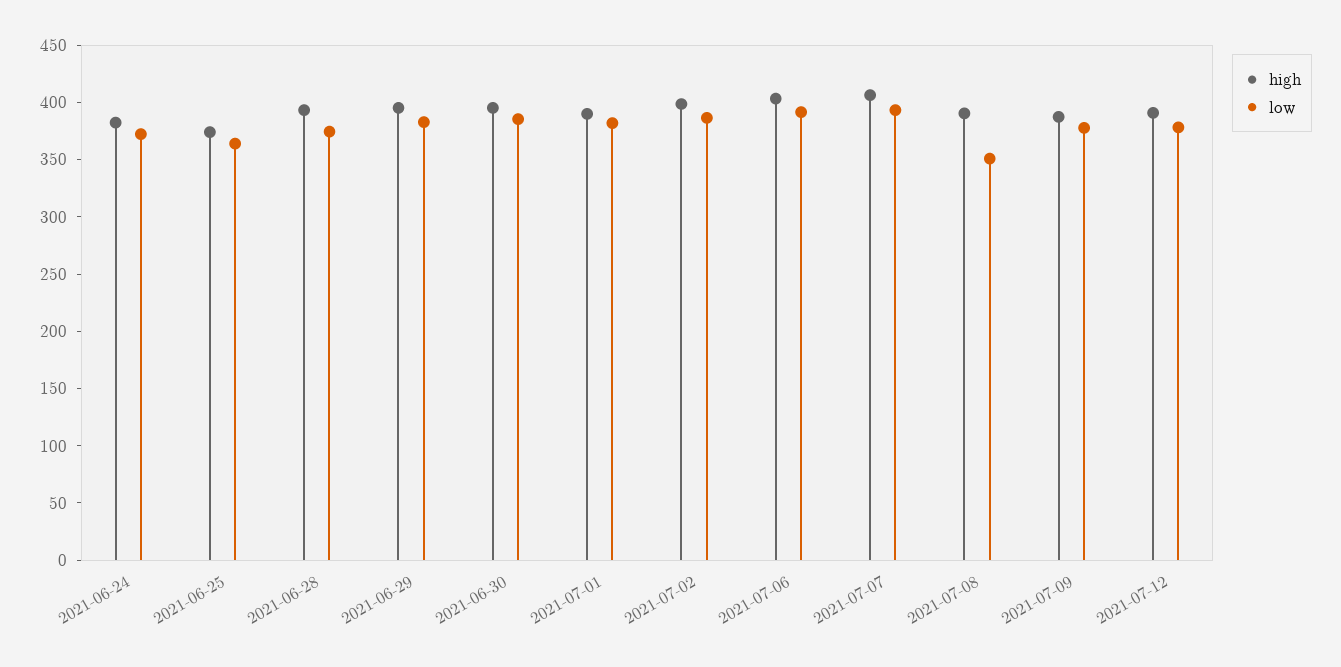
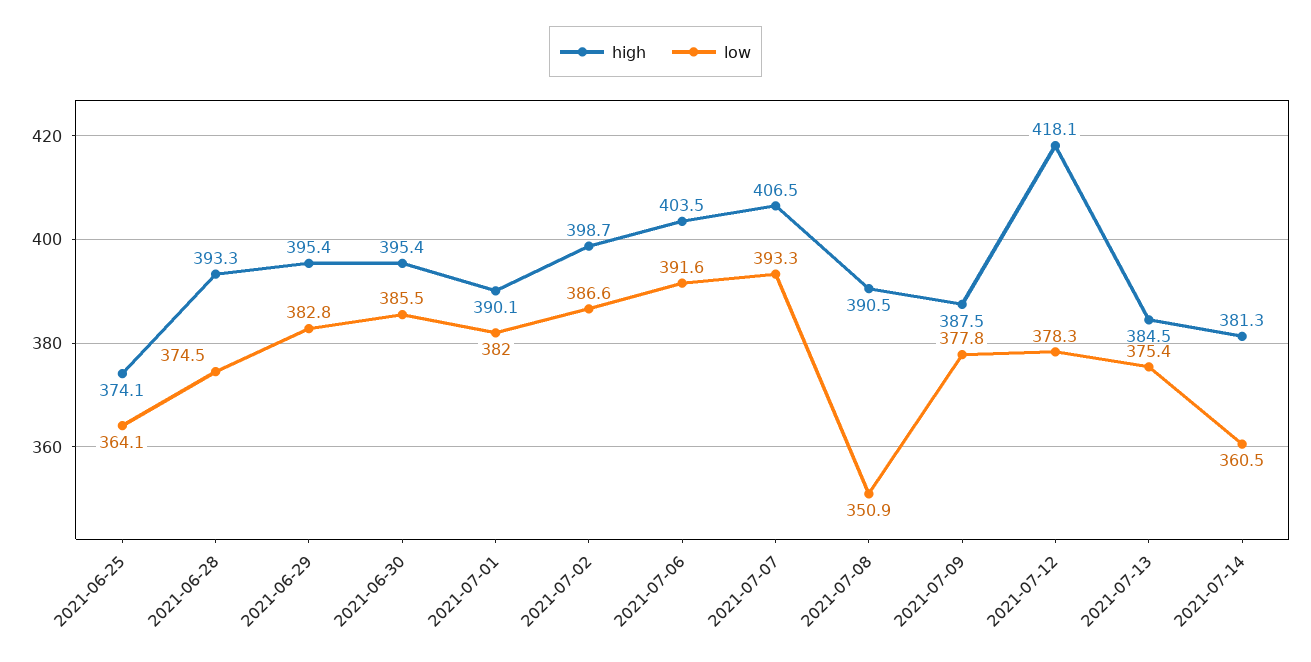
high, 2021-06-24: 380 -> none
low, 2021-06-24: 370 -> none
high, 2021-07-12: 390 -> 418.1
high, 2021-07-13: none -> 384.5
low, 2021-07-13: none -> 375.4
high, 2021-07-14: none -> 381.3
low, 2021-07-14: none -> 360.5

